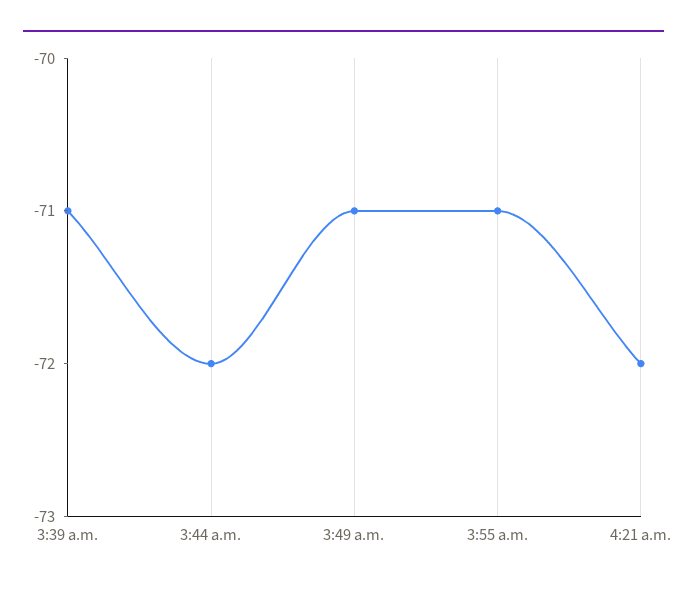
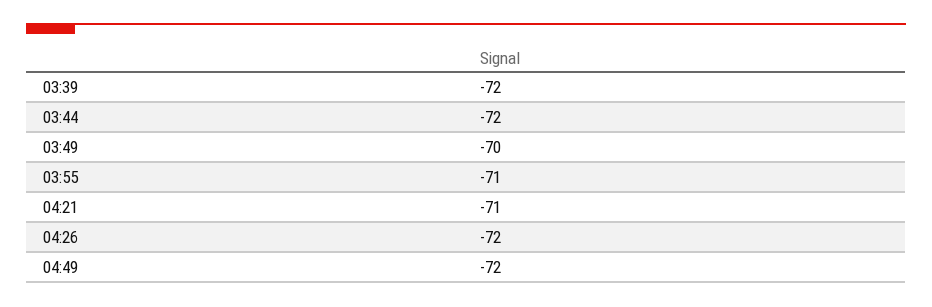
3:39 a.m.: -71 -> -72
3:49 a.m.: -71 -> -70
4:21 a.m.: -72 -> -71
04:26: none -> -72
04:49: none -> -72

